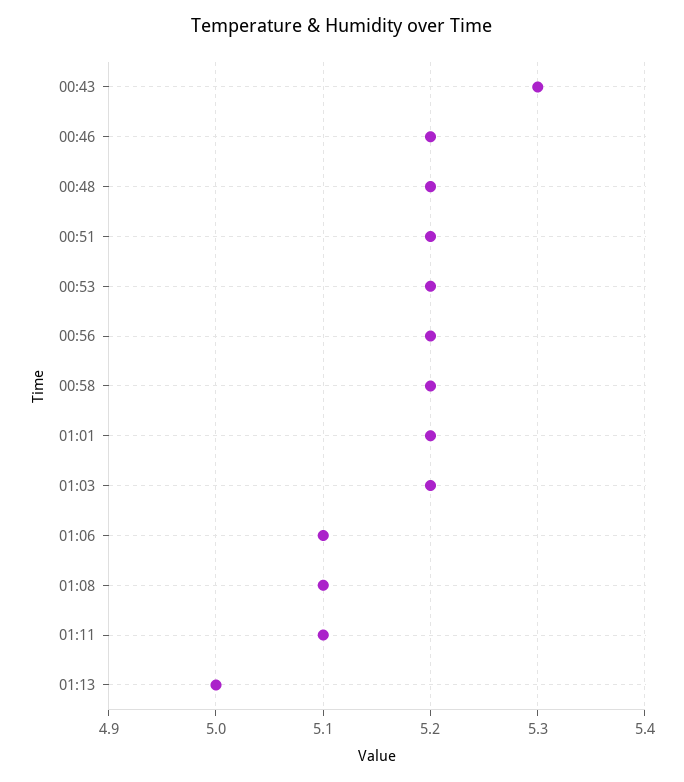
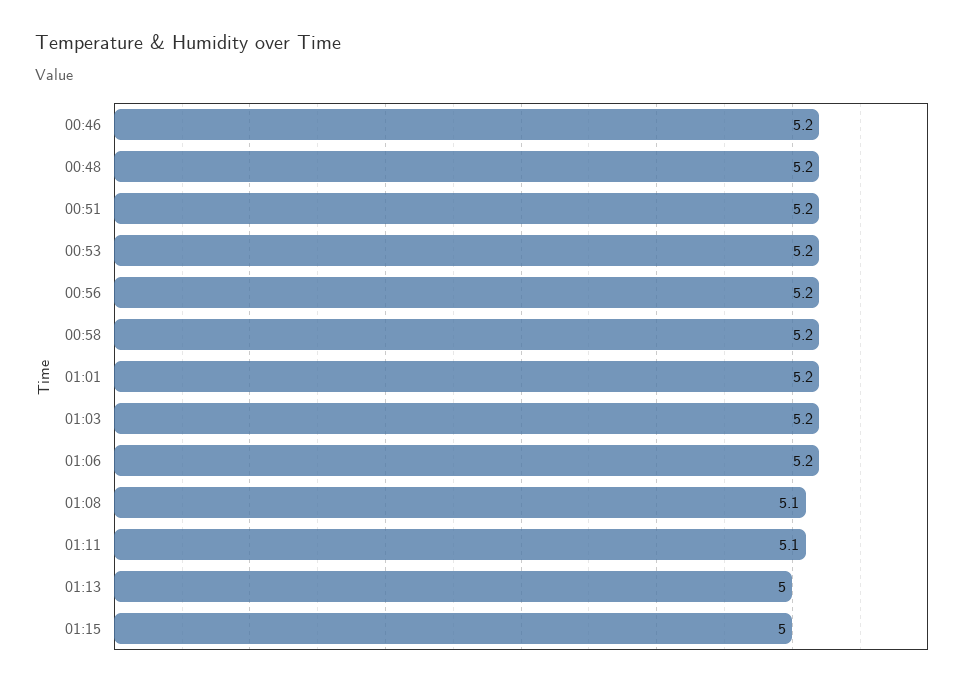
00:43: 5.3 -> none
01:06: 5.1 -> 5.2
01:15: none -> 5

